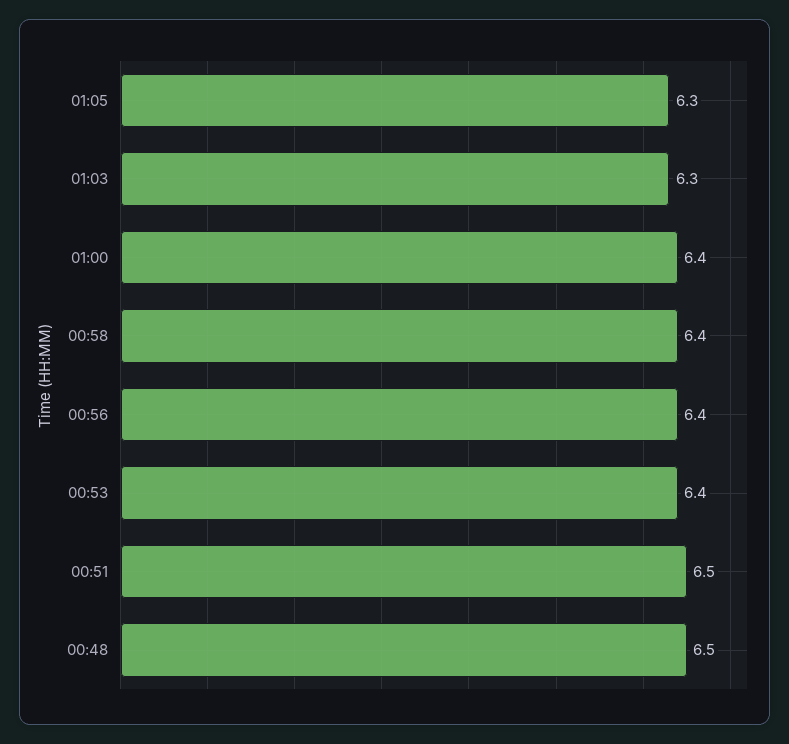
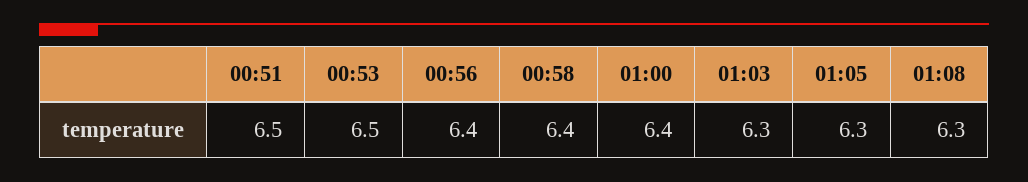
00:53: 6.4 -> 6.5
00:48: 6.5 -> none
01:08: none -> 6.3

